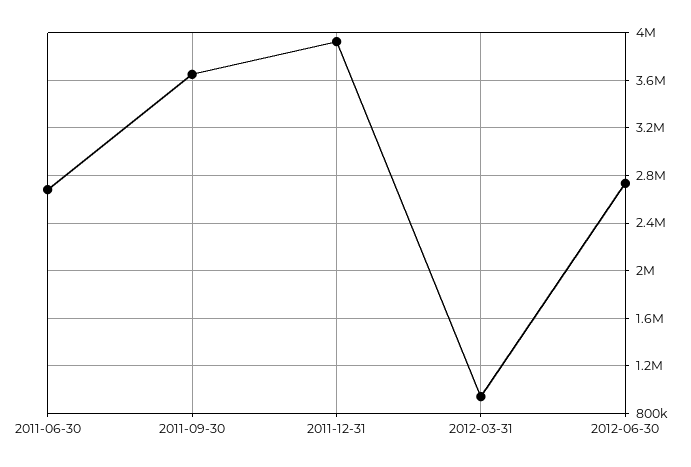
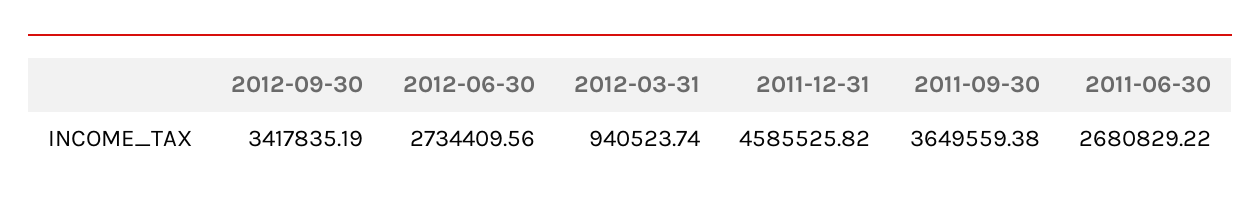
2011-12-31: 3900000 -> 4585525.82
2012-09-30: none -> 3417835.19

